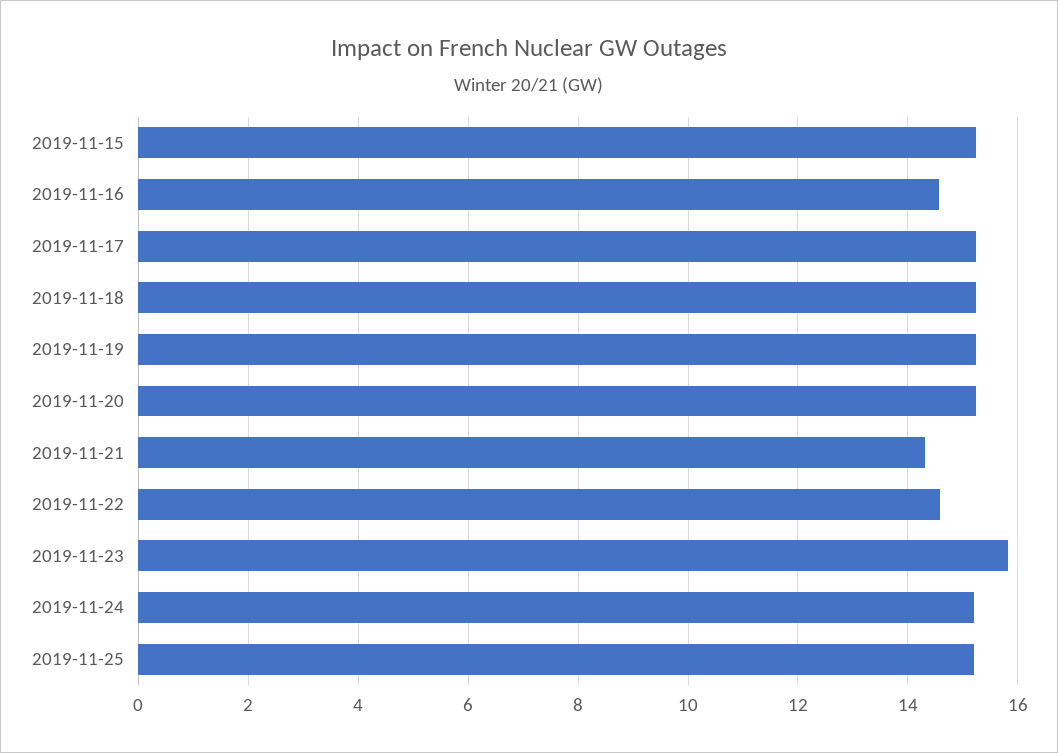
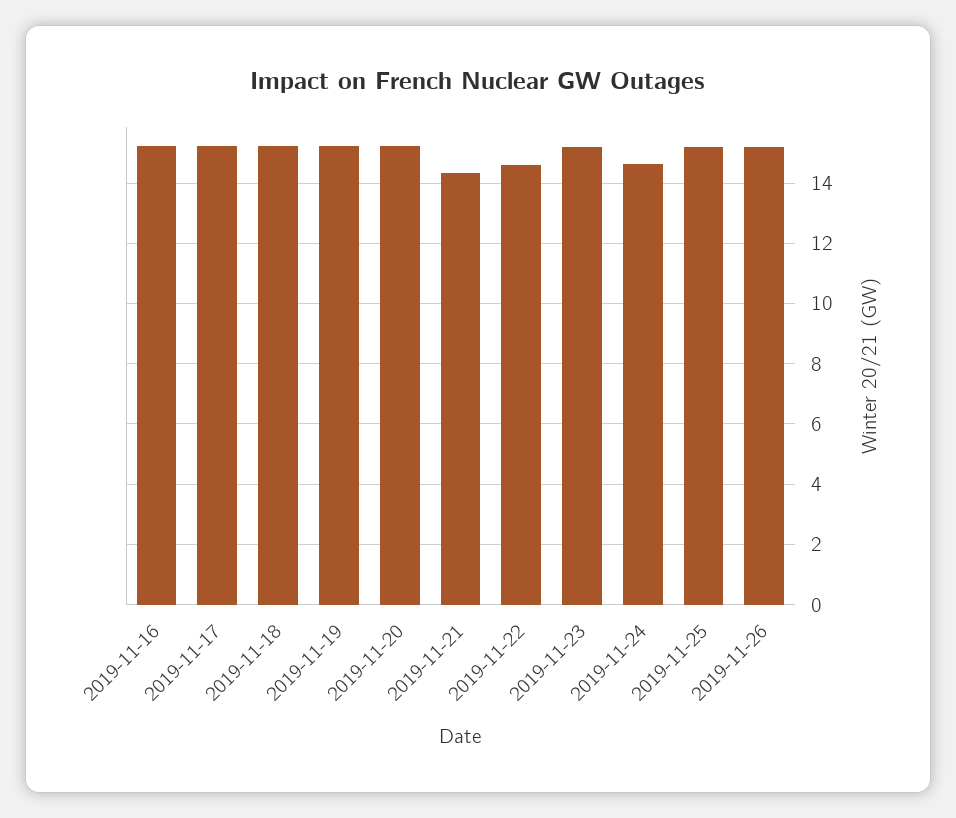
2019-11-15: 15.2 -> none
2019-11-16: 14.6 -> 15.2
2019-11-23: 15.8 -> 15.2
2019-11-24: 15.2 -> 14.6
2019-11-26: none -> 15.2

